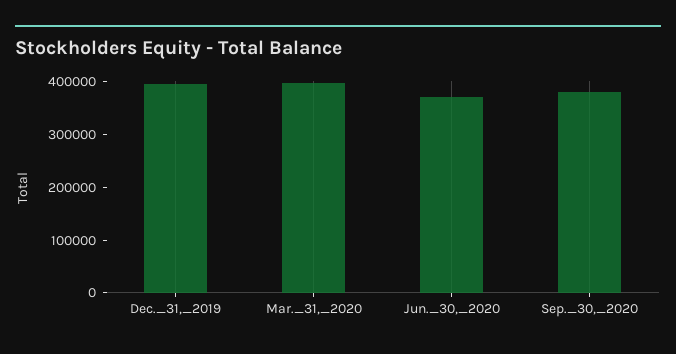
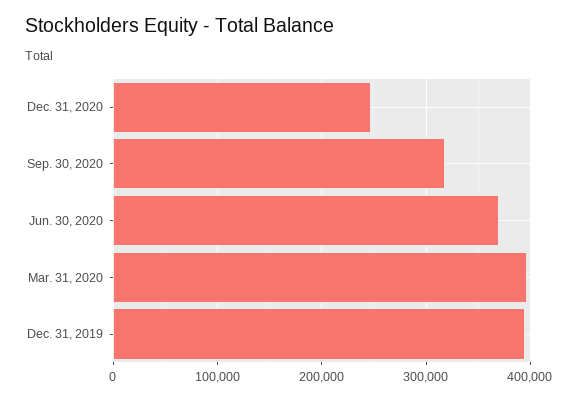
Sep._30,_2020: 380000 -> 320000
Dec. 31, 2020: none -> 250000

